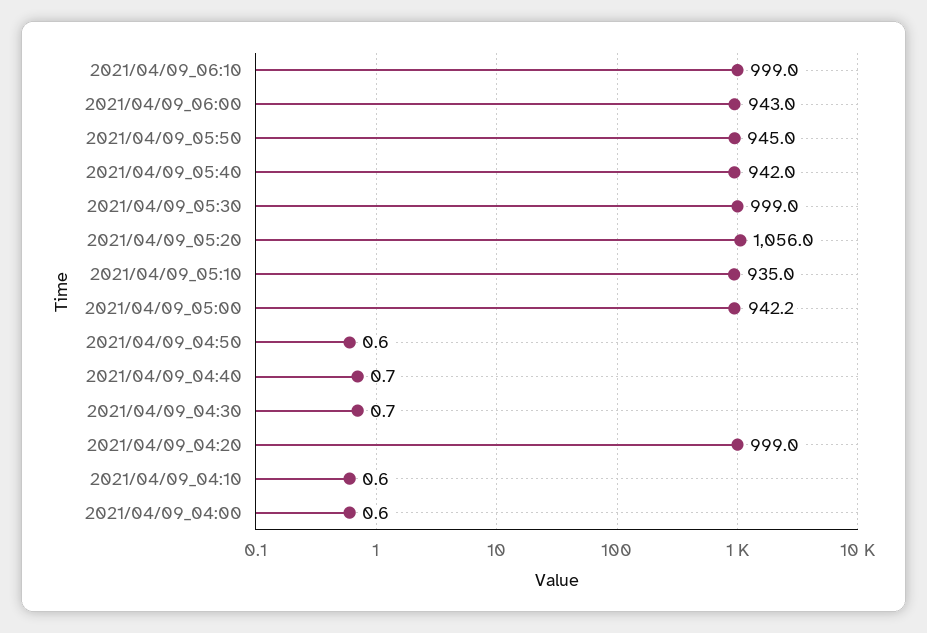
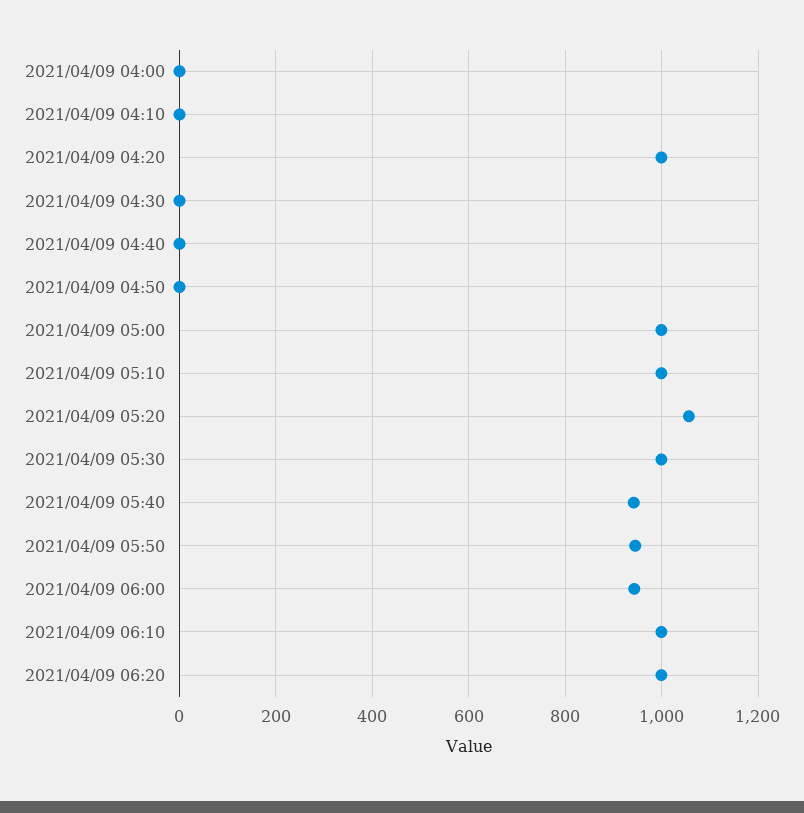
2021/04/09_05:10: 935 -> 1000
2021/04/09_05:00: 942.2 -> 1000
2021/04/09 06:20: none -> 1000

